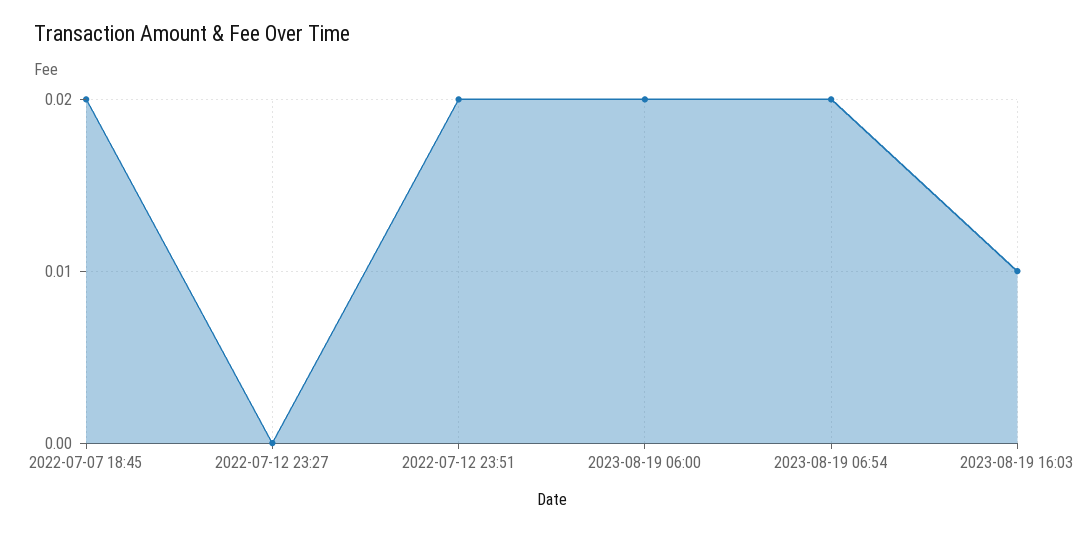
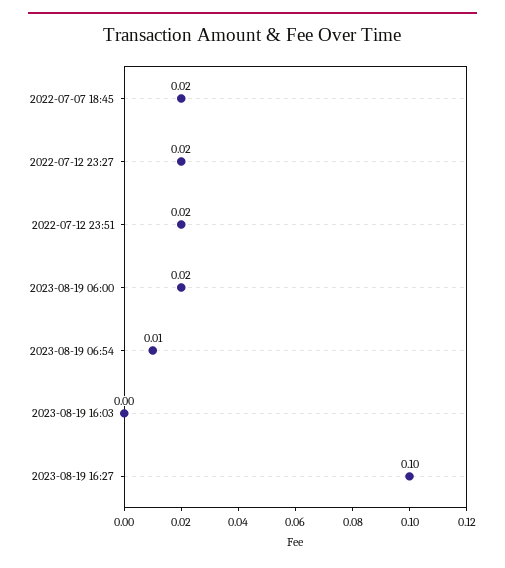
2022-07-12 23:27: 0 -> 0.02
2023-08-19 06:54: 0.02 -> 0.01
2023-08-19 16:03: 0.01 -> 0
2023-08-19 16:27: none -> 0.1

